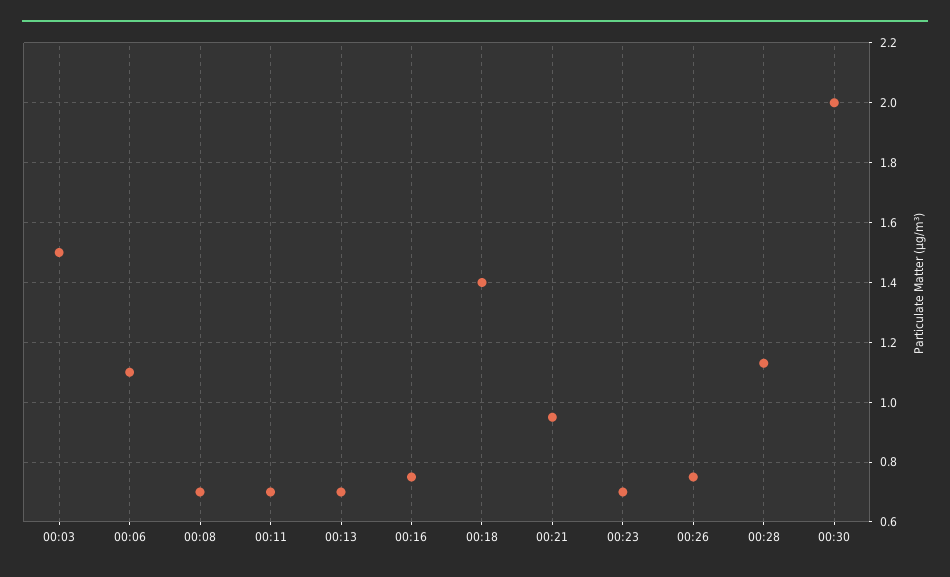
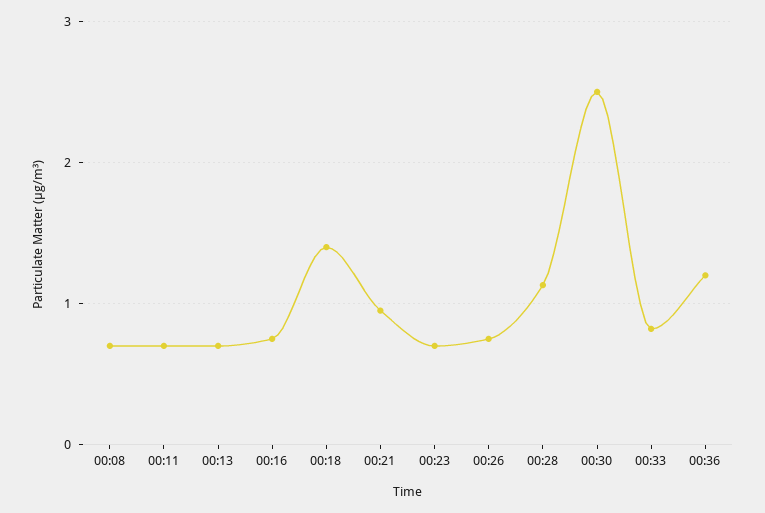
00:03: 1.5 -> none
00:06: 1.1 -> none
00:30: 2 -> 2.5
00:33: none -> 0.8
00:36: none -> 1.2

